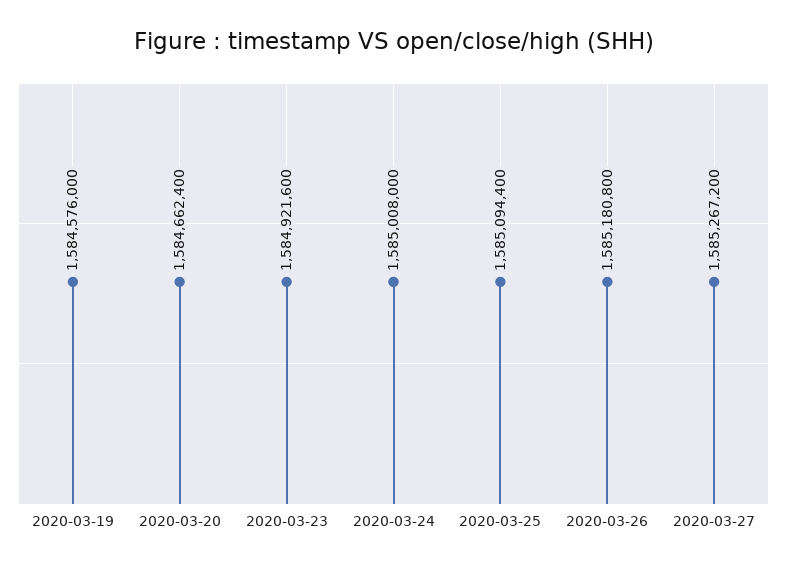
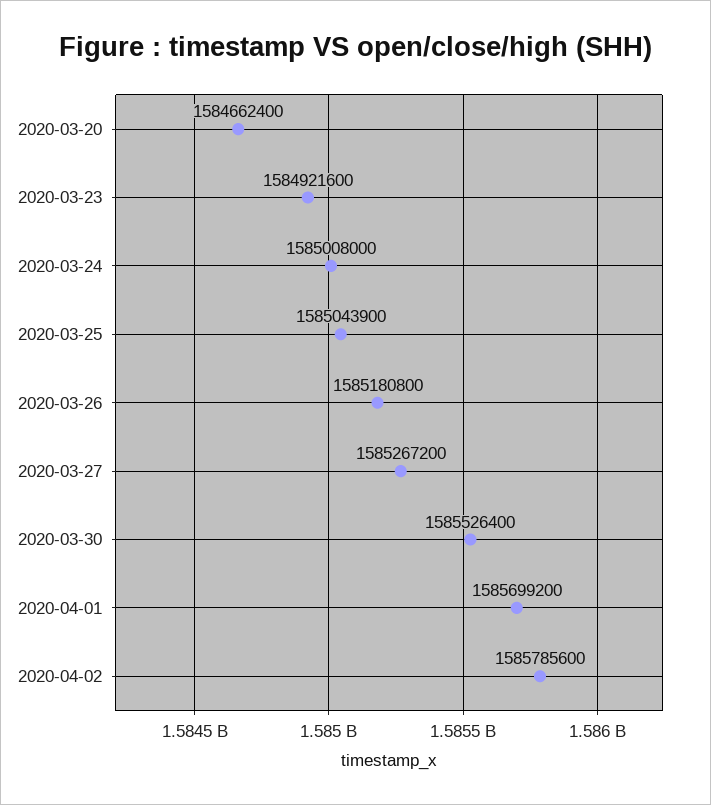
2020-03-19: 1584576000 -> none
2020-03-25: 1585094400 -> 1585043900
2020-03-30: none -> 1585526400
2020-04-01: none -> 1585699200
2020-04-02: none -> 1585785600

